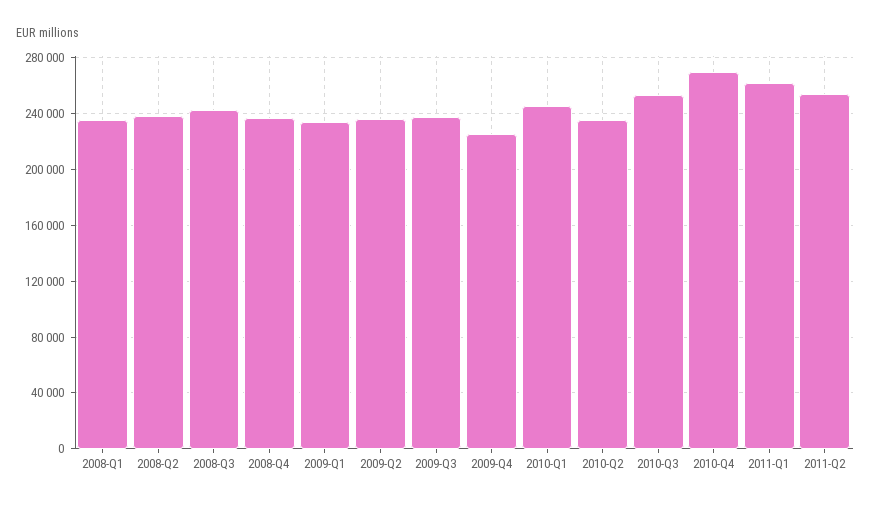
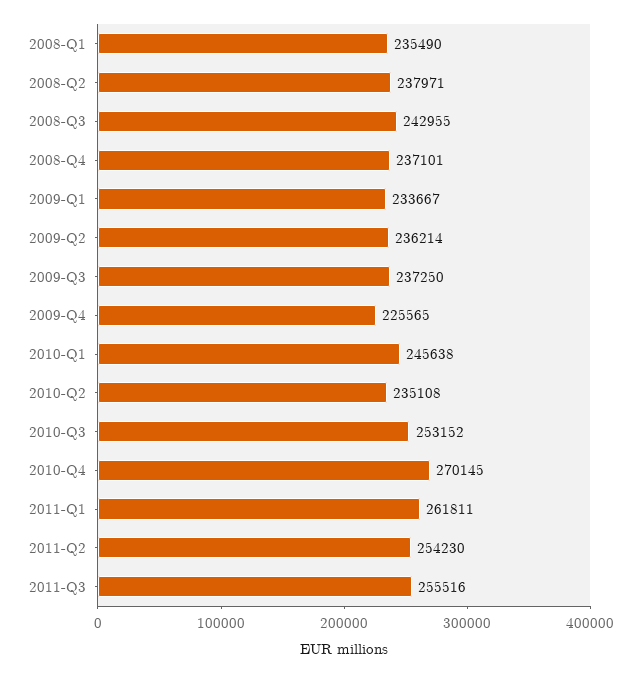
2011-Q3: none -> 255516

